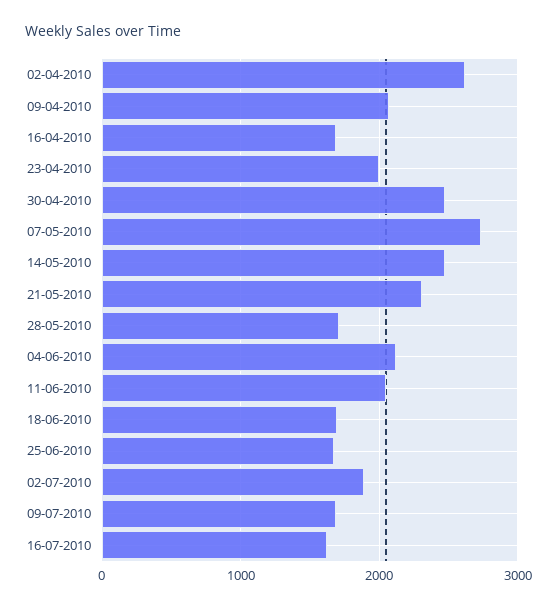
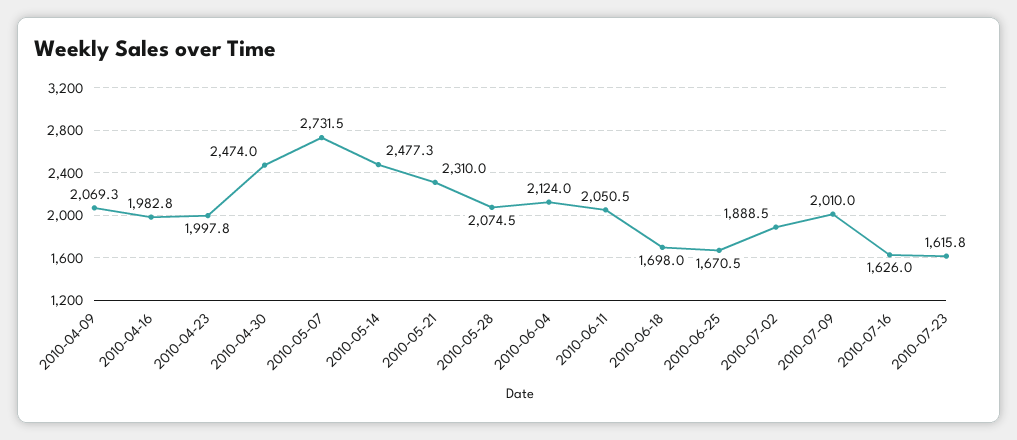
02-04-2010: 2600 -> none
16-04-2010: 1700 -> 1982.8
28-05-2010: 1700 -> 2074.5
09-07-2010: 1700 -> 2010
2010-07-23: none -> 1615.8

